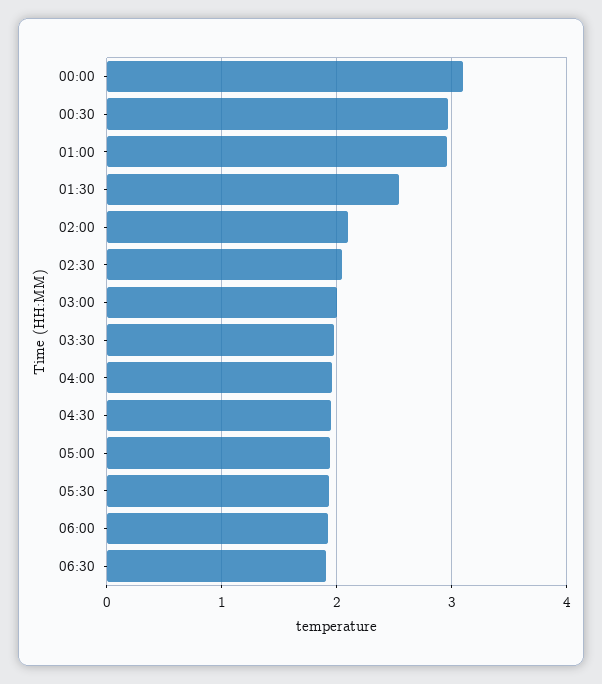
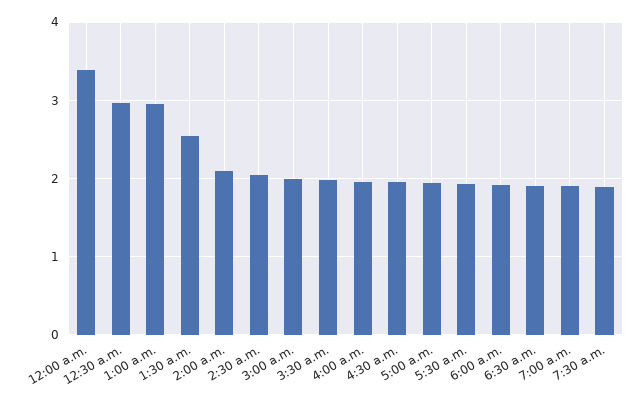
00:00: 3.1 -> 3.4
7:00 a.m.: none -> 1.9
7:30 a.m.: none -> 1.9

